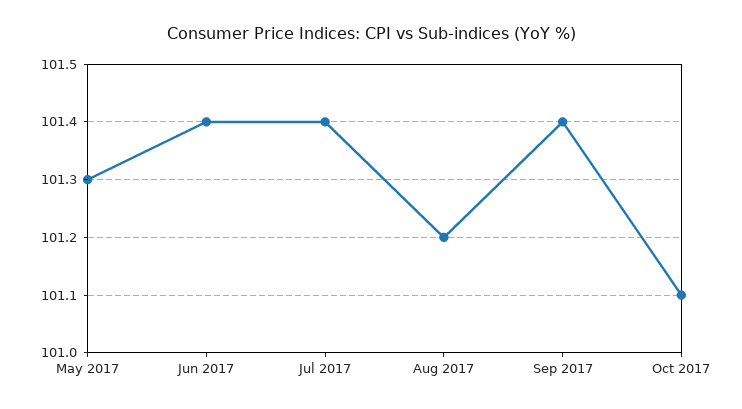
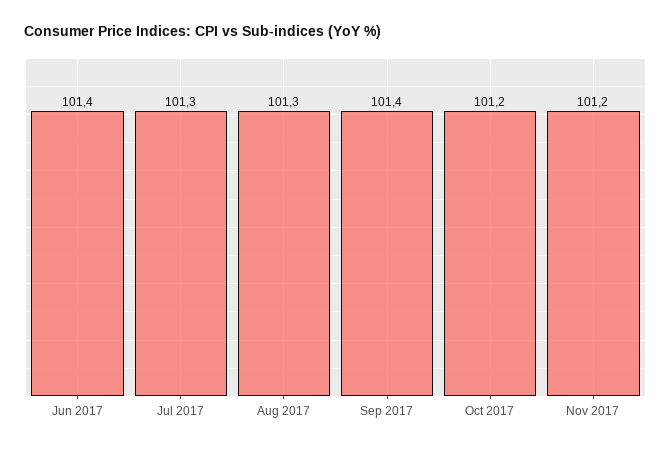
May 2017: 101.3 -> none
Jul 2017: 101.4 -> 101.3
Aug 2017: 101.2 -> 101.3
Oct 2017: 101.1 -> 101.2
Nov 2017: none -> 101.2

